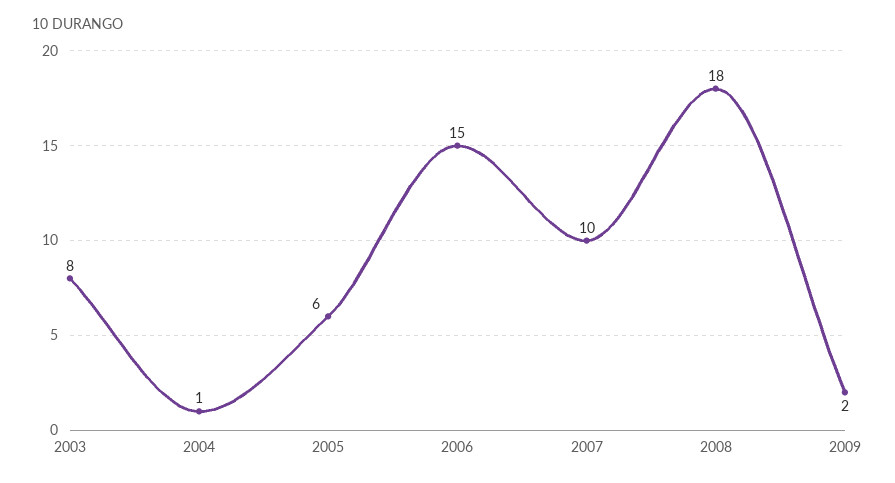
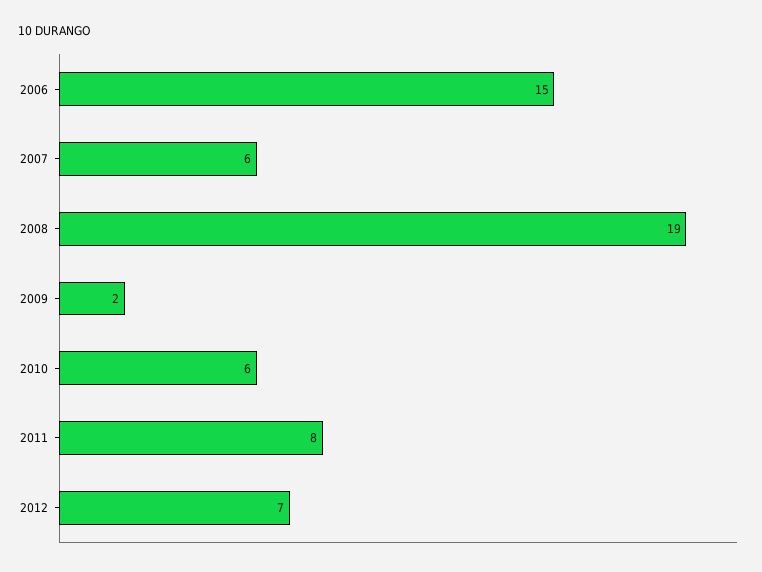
2003: 8 -> none
2004: 1 -> none
2005: 6 -> none
2007: 10 -> 6
2008: 18 -> 19
2010: none -> 6
2011: none -> 8
2012: none -> 7

